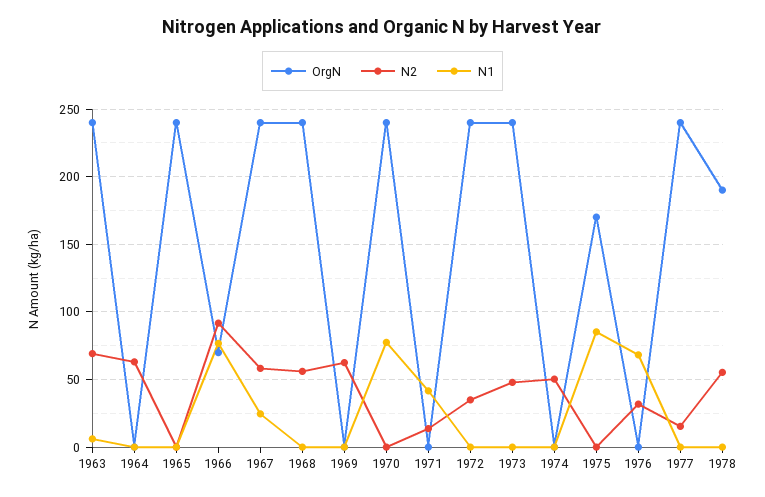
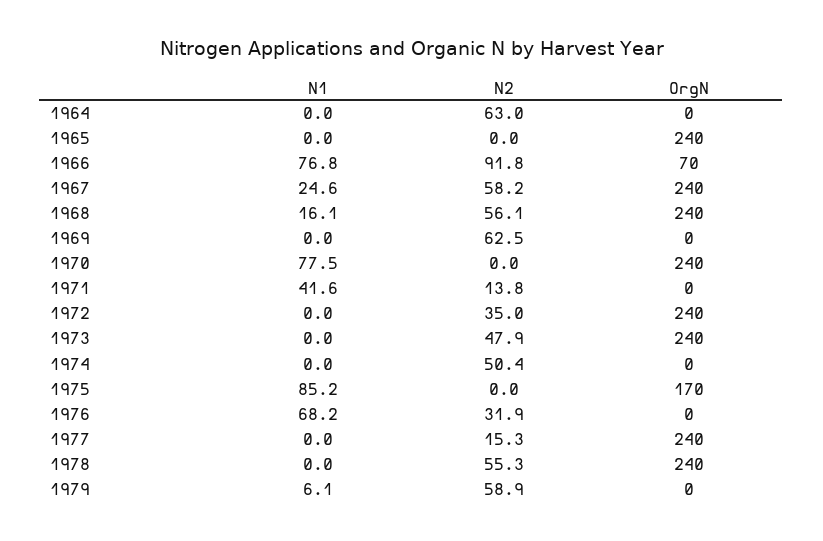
OrgN, 1963: 240 -> none
N2, 1963: 70 -> none
N1, 1963: 5 -> none
N1, 1968: 0 -> 16.1
OrgN, 1978: 190 -> 240
N1, 1979: none -> 6.1
N2, 1979: none -> 58.9
OrgN, 1979: none -> 0

